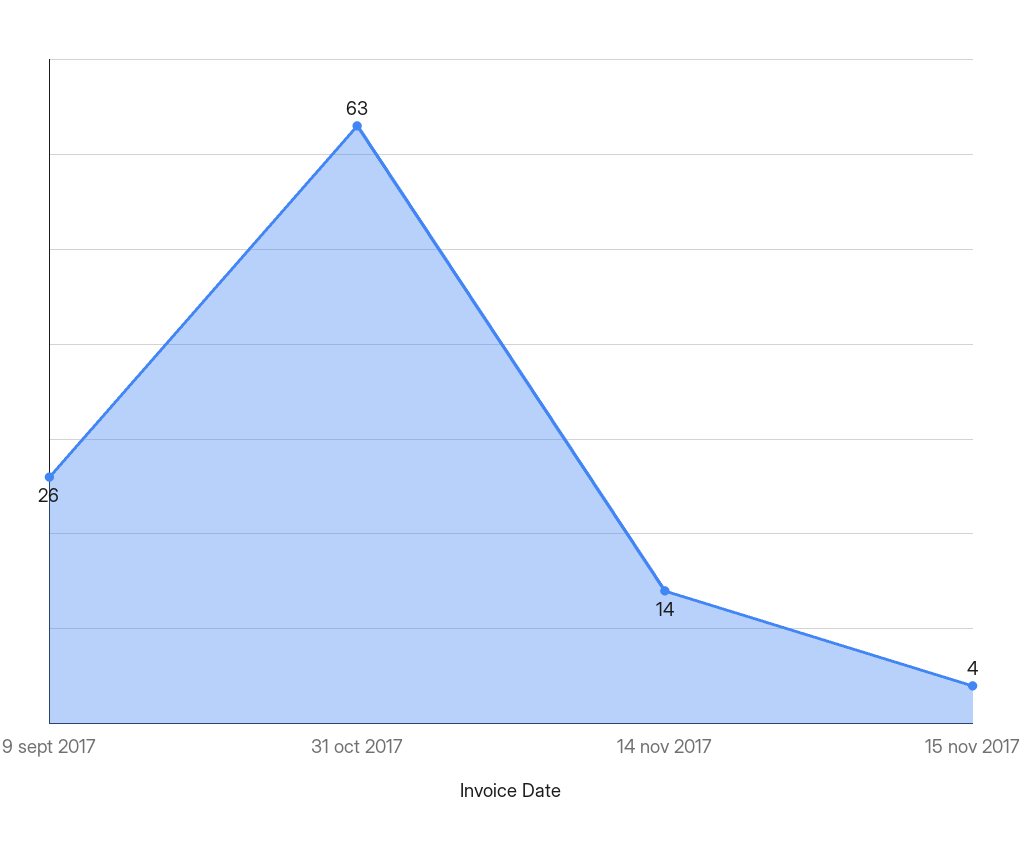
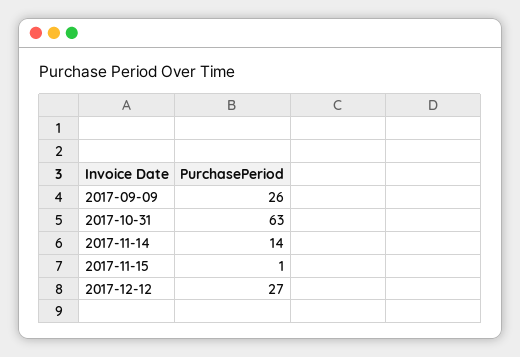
15 nov 2017: 4 -> 1
2017-12-12: none -> 27

